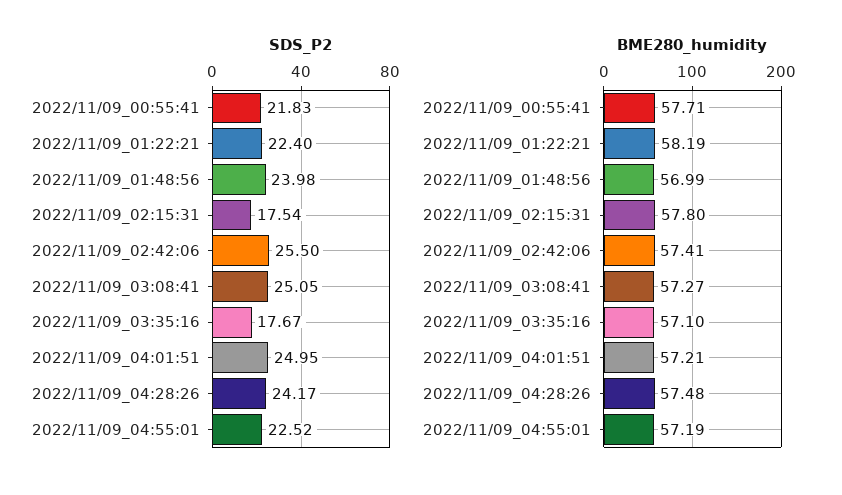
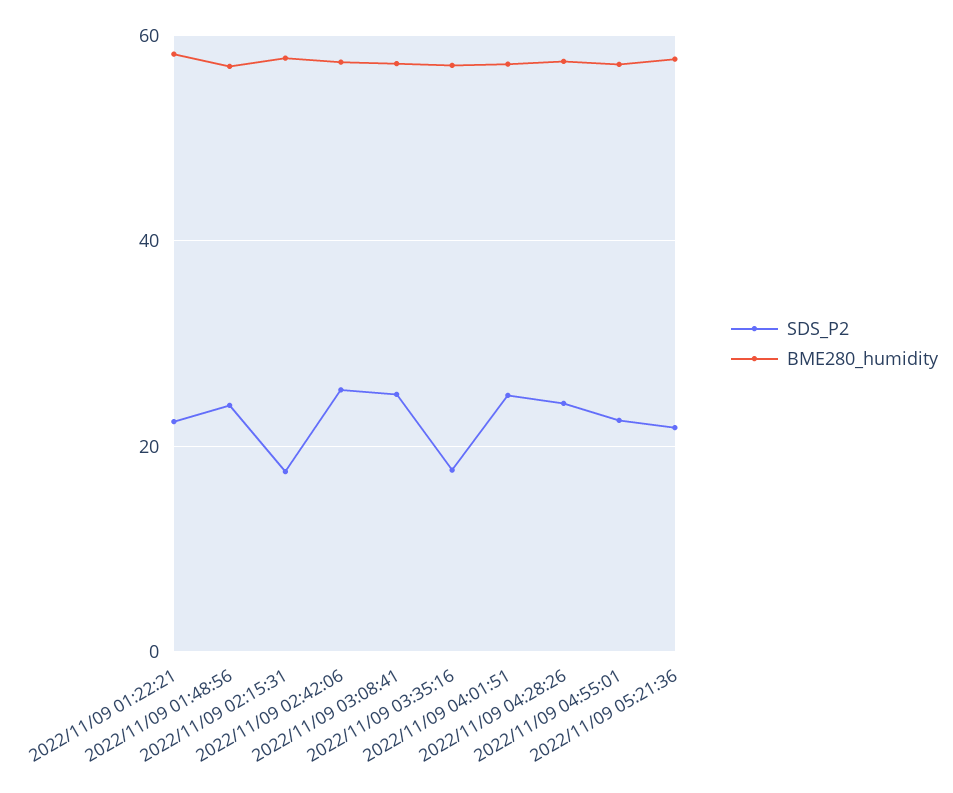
SDS_P2, 2022/11/09_00:55:41: 21.83 -> none
BME280_humidity, 2022/11/09_00:55:41: 57.71 -> none
SDS_P2, 2022/11/09 05:21:36: none -> 22
BME280_humidity, 2022/11/09 05:21:36: none -> 58

